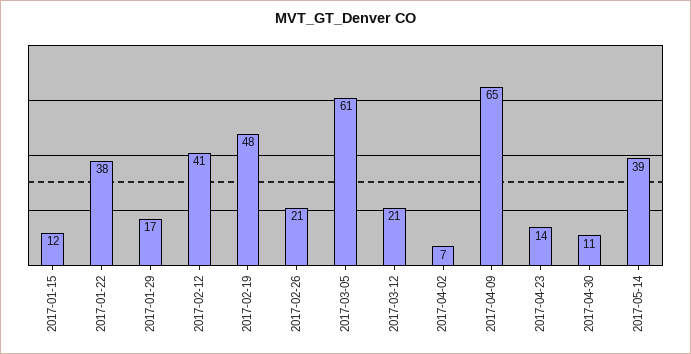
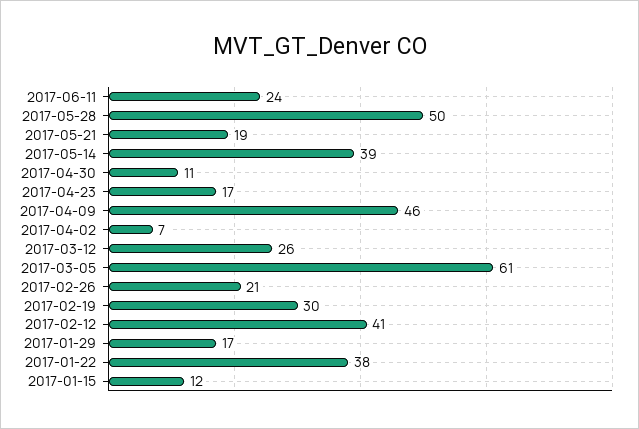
2017-02-19: 48 -> 30
2017-03-12: 21 -> 26
2017-04-09: 65 -> 46
2017-04-23: 14 -> 17
2017-06-11: none -> 24
2017-05-28: none -> 50
2017-05-21: none -> 19

